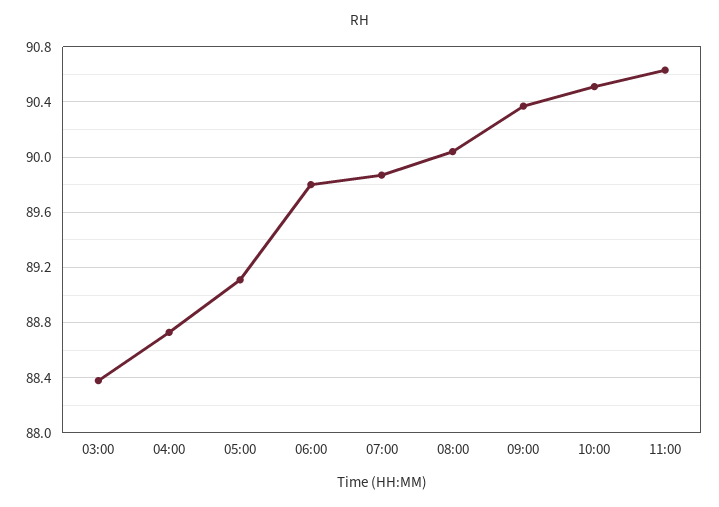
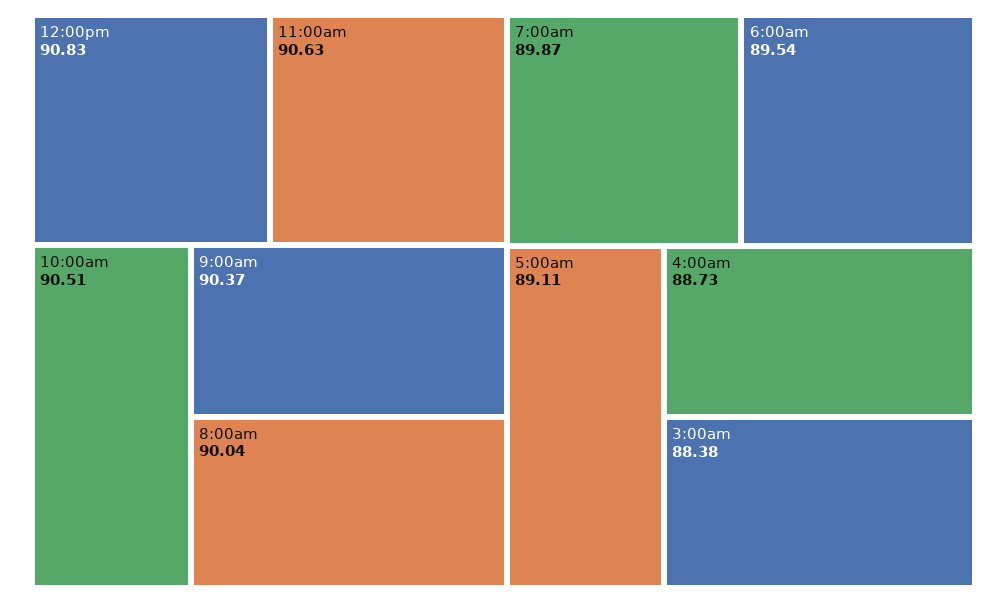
06:00: 89.8 -> 89.54
12:00pm: none -> 90.83

